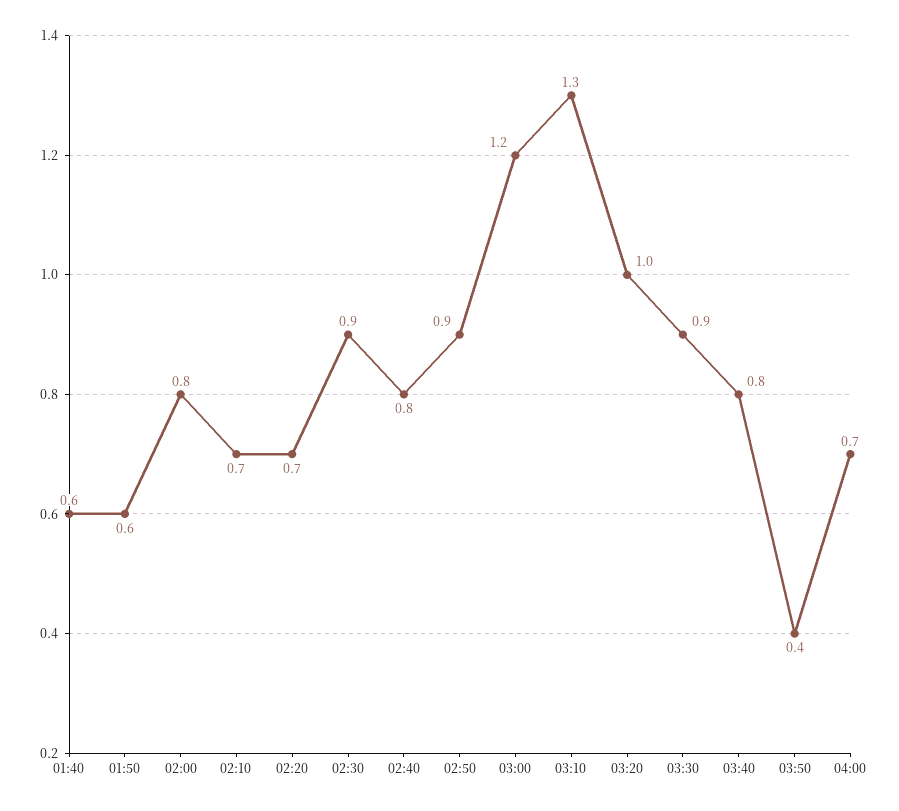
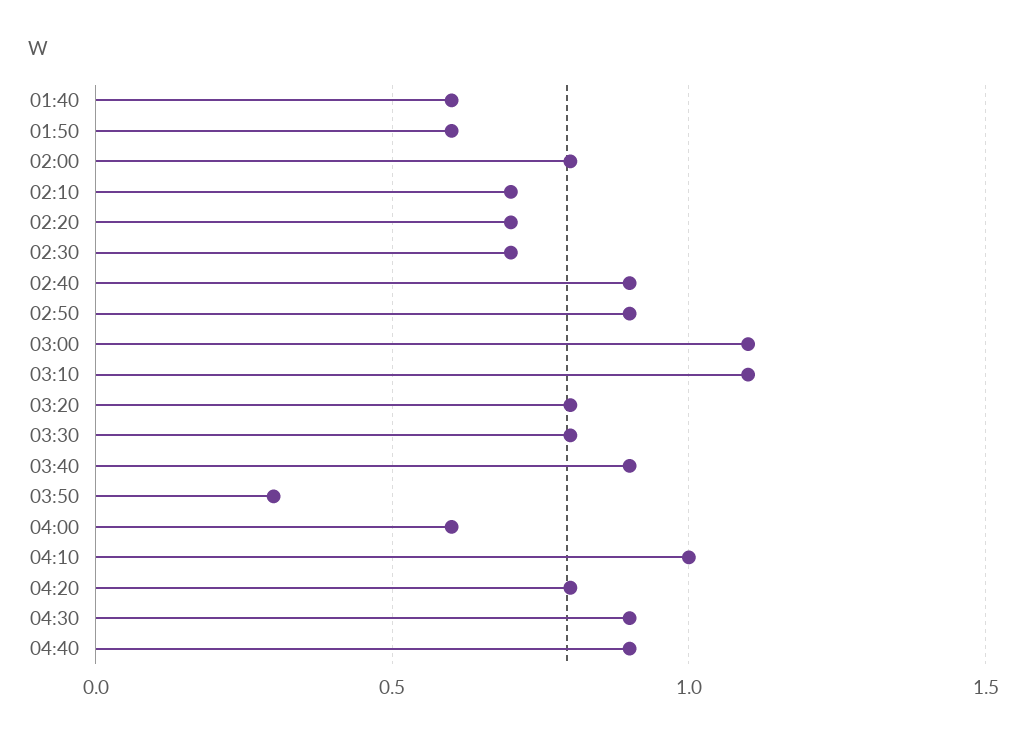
02:30: 0.9 -> 0.7
02:40: 0.8 -> 0.9
03:00: 1.2 -> 1.1
03:10: 1.3 -> 1.1
03:20: 1 -> 0.8
03:30: 0.9 -> 0.8
03:40: 0.8 -> 0.9
03:50: 0.4 -> 0.3
04:00: 0.7 -> 0.6
04:10: none -> 1
04:20: none -> 0.8
04:30: none -> 0.9
04:40: none -> 0.9

